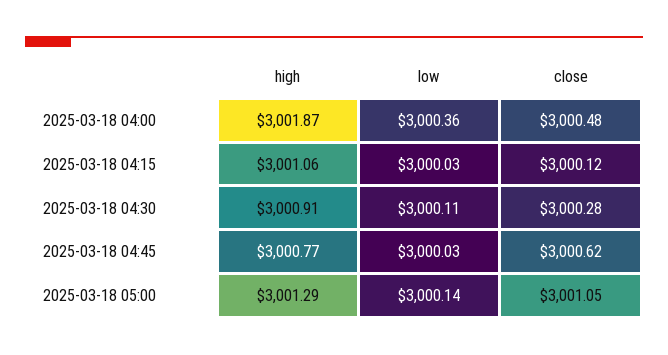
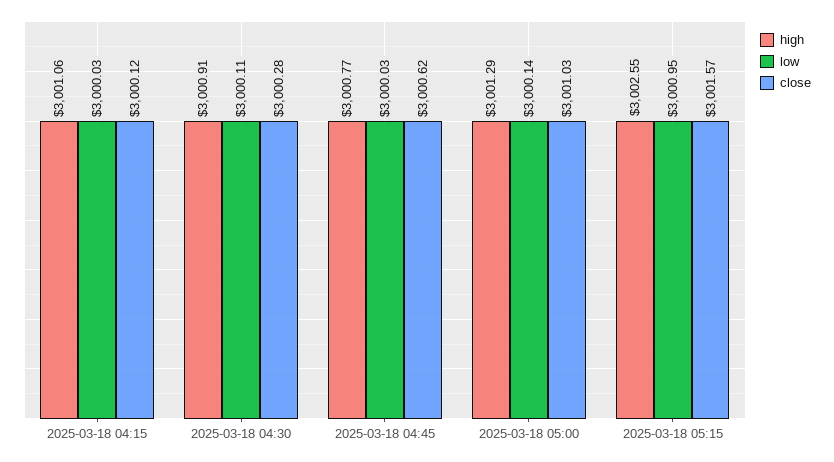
high, 2025-03-18 04:00: 3001.87 -> none
low, 2025-03-18 04:00: 3000.36 -> none
close, 2025-03-18 04:00: 3000.48 -> none
close, 2025-03-18 05:00: 3001.05 -> 3001.03
high, 2025-03-18 05:15: none -> 3002.55
low, 2025-03-18 05:15: none -> 3000.95
close, 2025-03-18 05:15: none -> 3001.57

